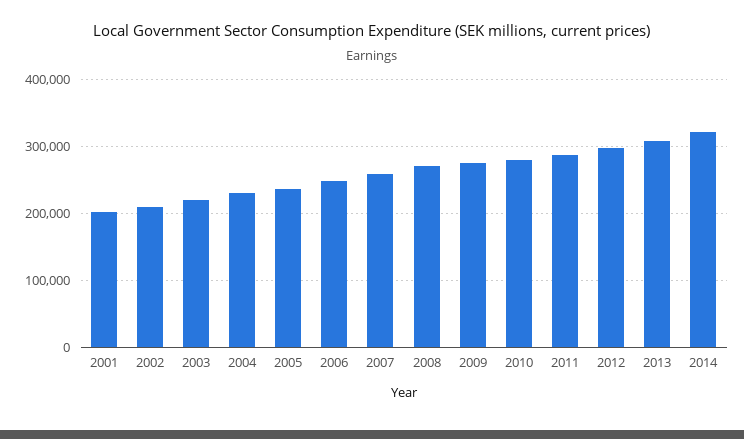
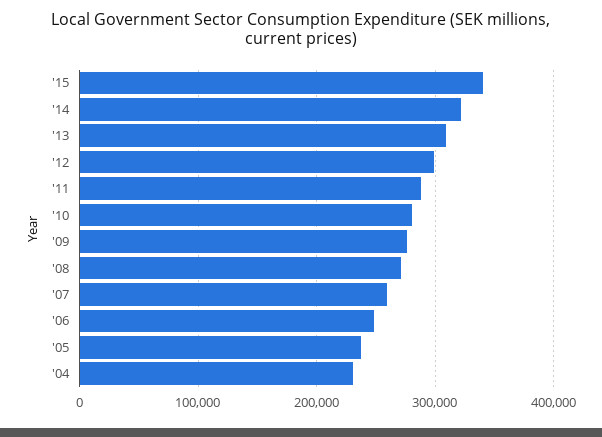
2001: 200000 -> none
2002: 210000 -> none
2003: 220000 -> none
'15: none -> 340000

